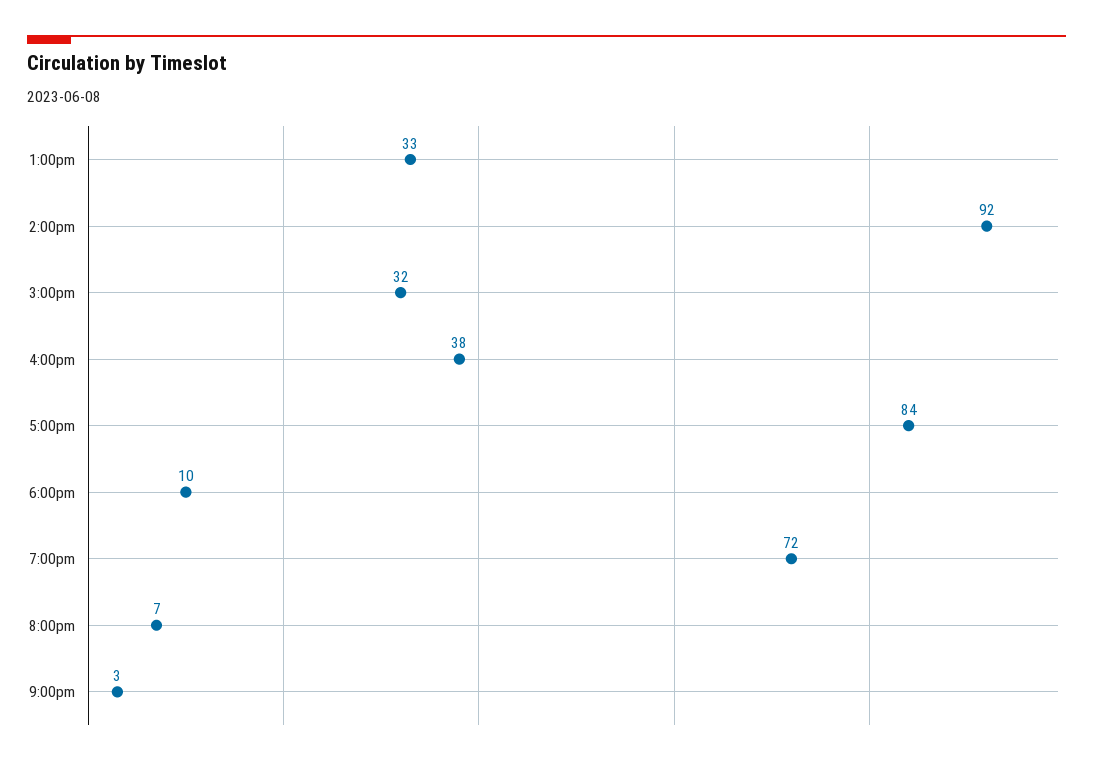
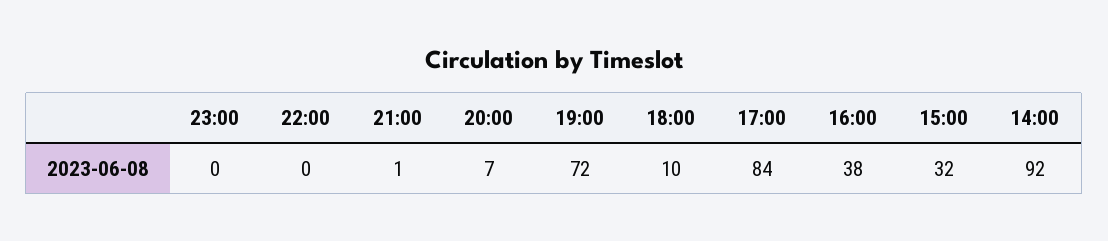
1:00pm: 33 -> none
9:00pm: 3 -> 1
23:00: none -> 0
22:00: none -> 0

